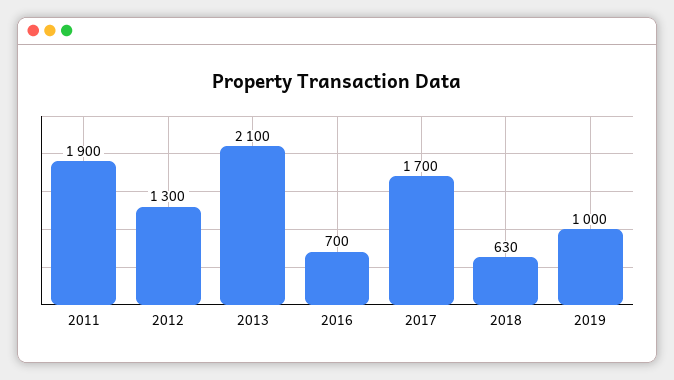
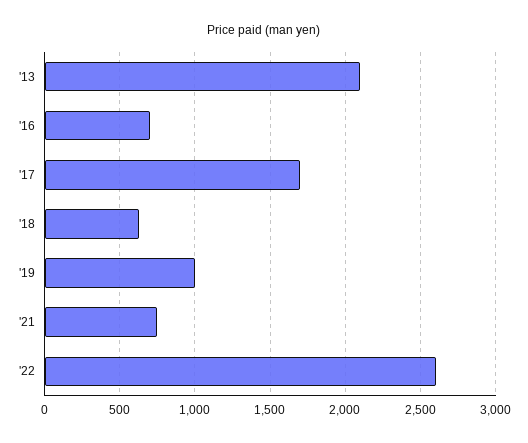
2011: 1900 -> none
2012: 1300 -> none
'21: none -> 750
'22: none -> 2600

